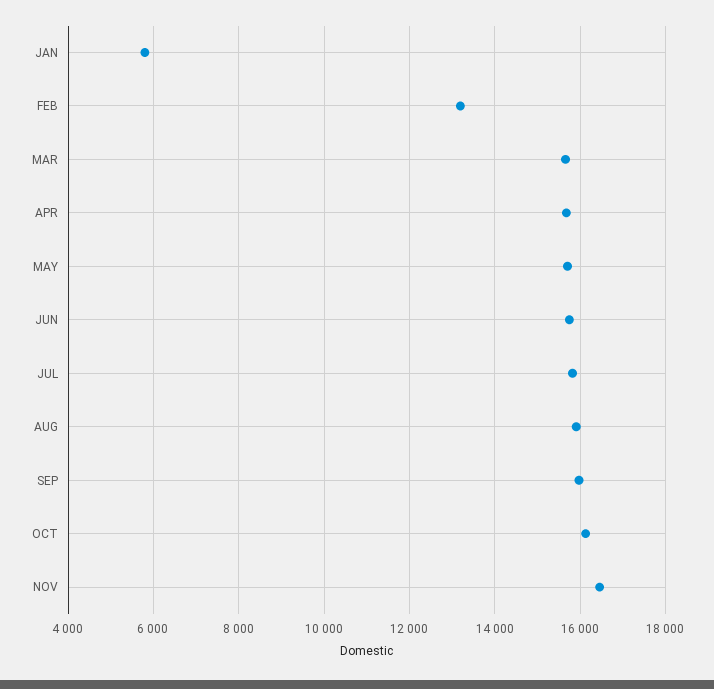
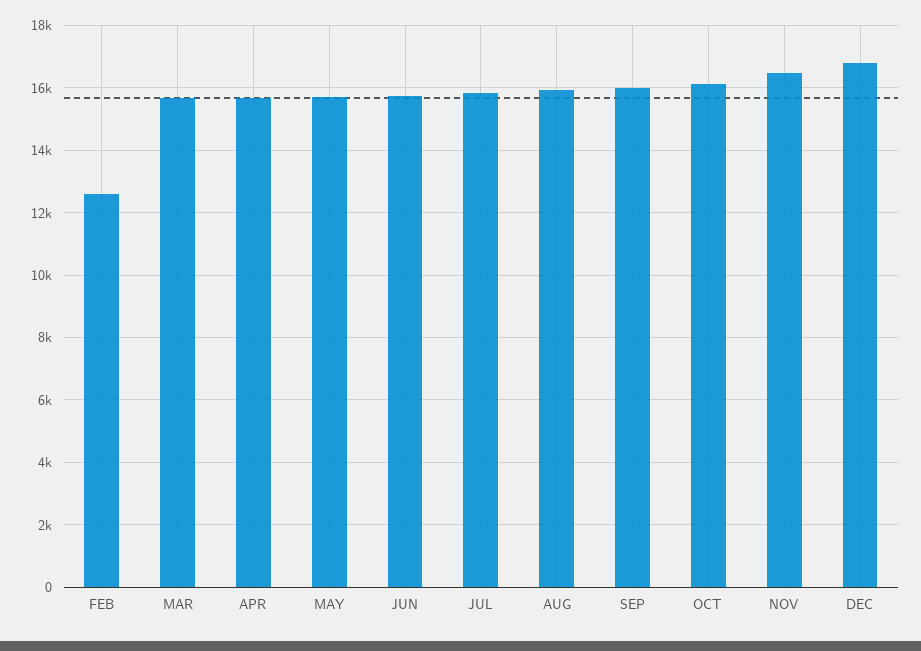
JAN: 5800 -> none
FEB: 13200 -> 12600
DEC: none -> 16800

